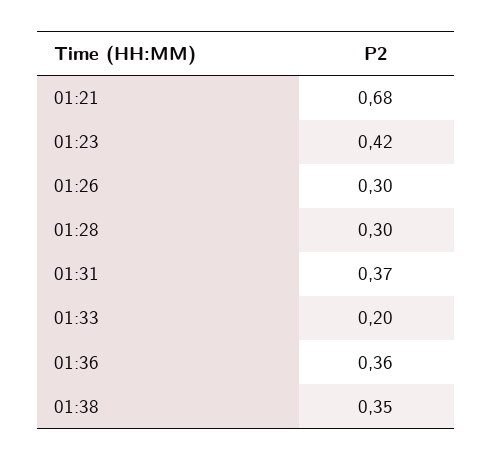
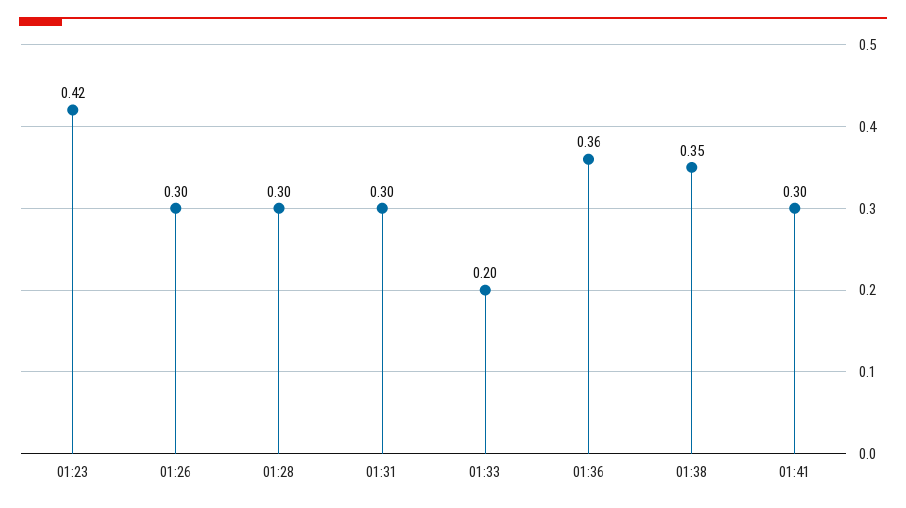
01:21: 0.68 -> none
01:31: 0.37 -> 0.3
01:41: none -> 0.3

